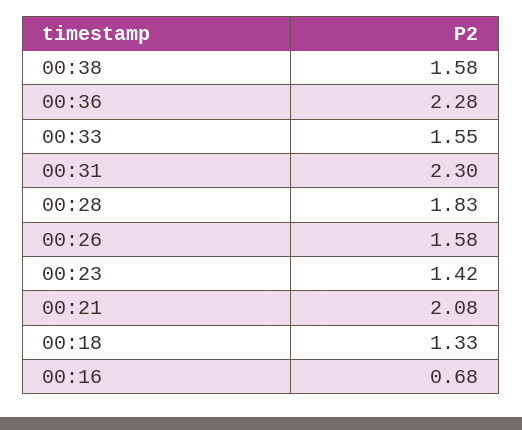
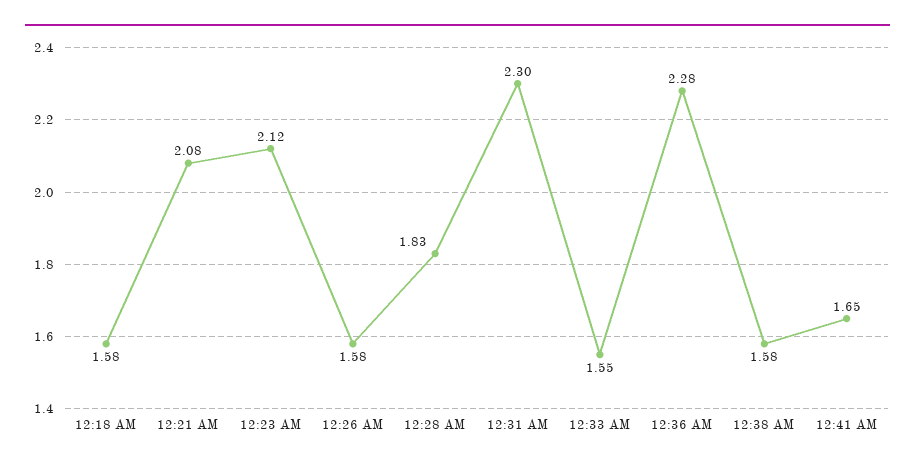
00:23: 1.42 -> 2.12
00:18: 1.33 -> 1.58
00:16: 0.68 -> none
12:41 AM: none -> 1.65

